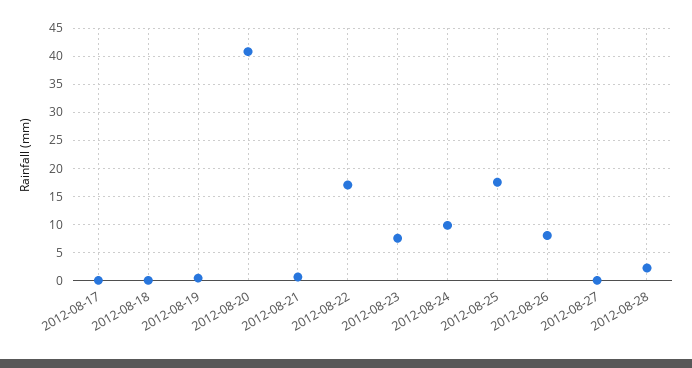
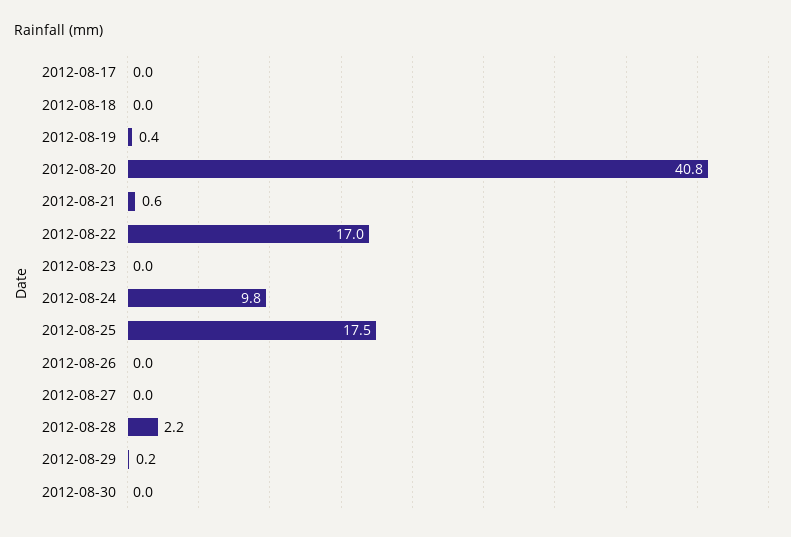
2012-08-23: 7.5 -> 0
2012-08-26: 7.5 -> 0
2012-08-29: none -> 0.2
2012-08-30: none -> 0

